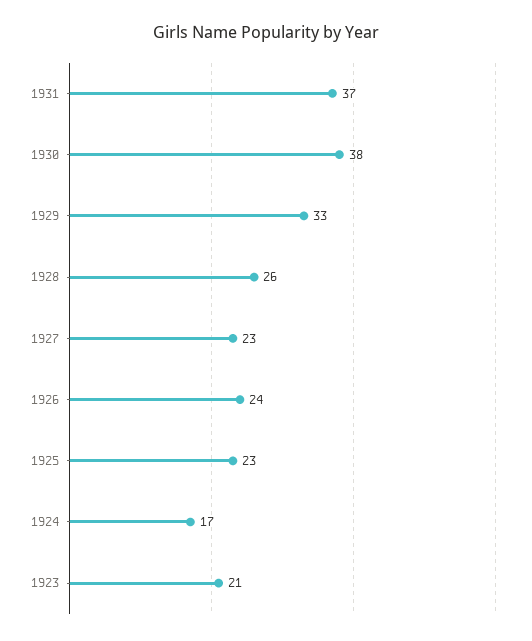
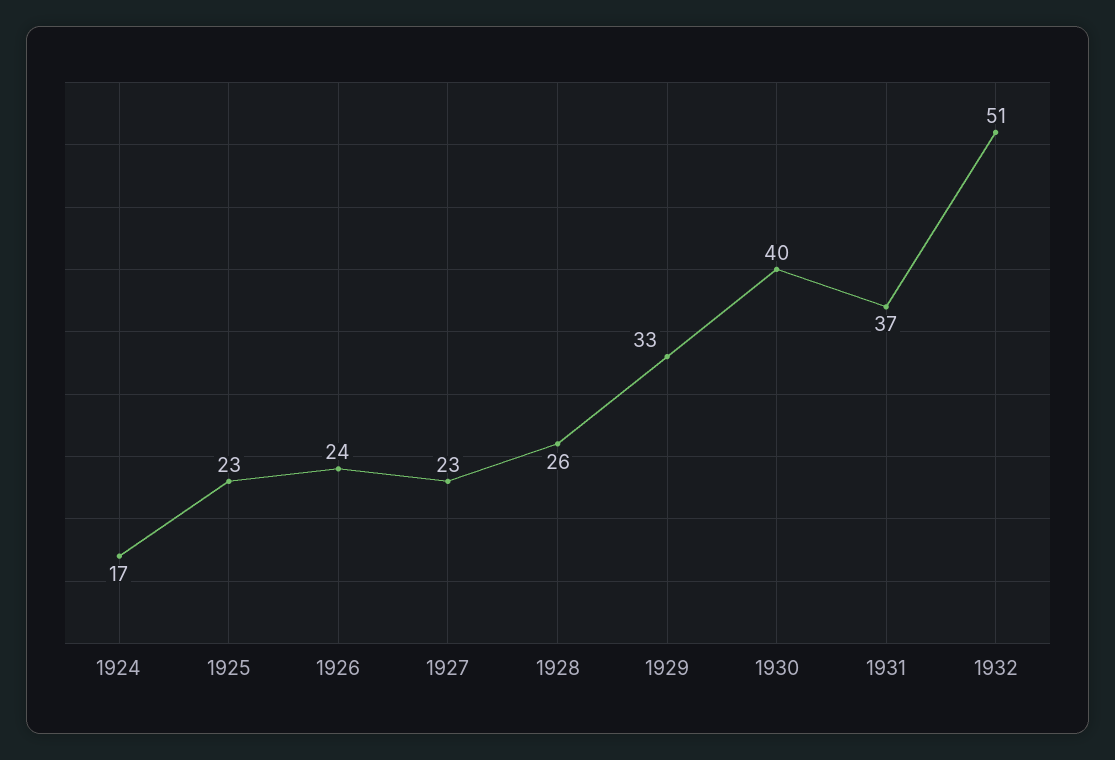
1930: 38 -> 40
1923: 21 -> none
1932: none -> 51

